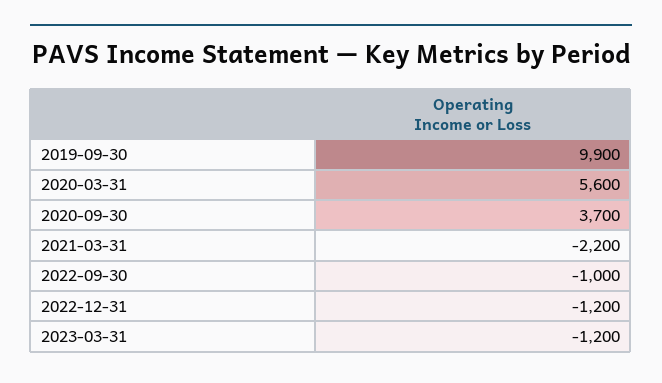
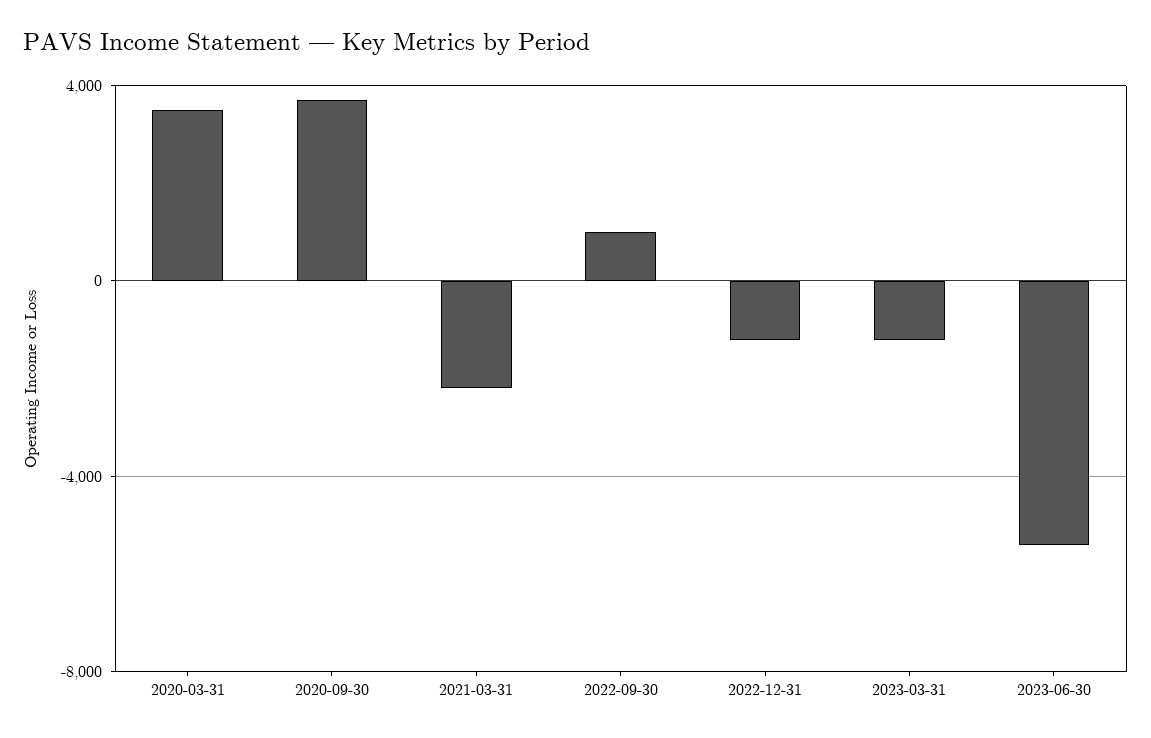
2019-09-30: 9900 -> none
2020-03-31: 5600 -> 3500
2022-09-30: -1000 -> 1000
2023-06-30: none -> -5500

